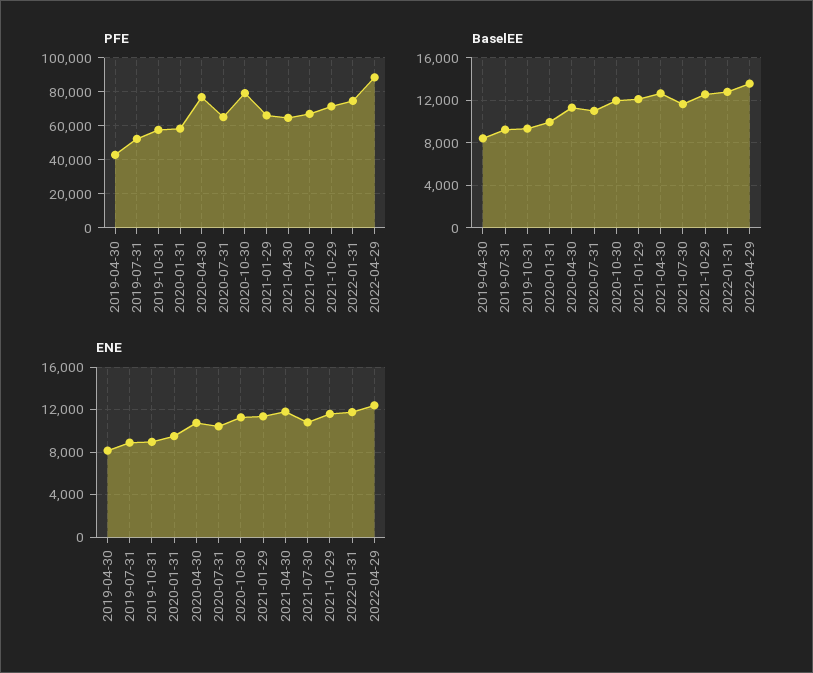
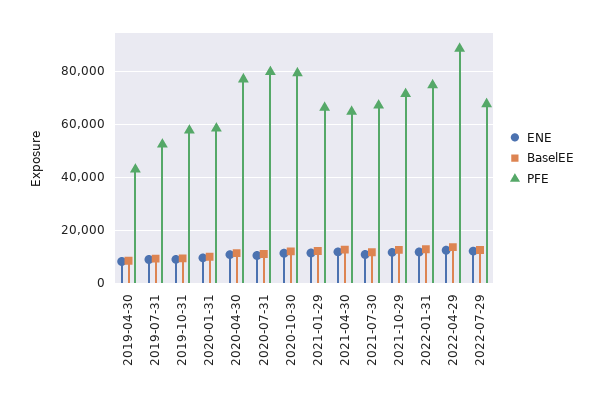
PFE, 2020-07-31: 65000 -> 80000
ENE, 2022-07-29: none -> 12500
BaselEE, 2022-07-29: none -> 12500
PFE, 2022-07-29: none -> 67500

